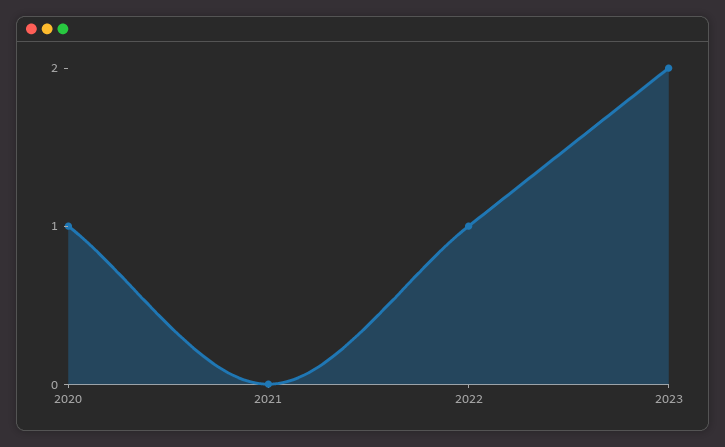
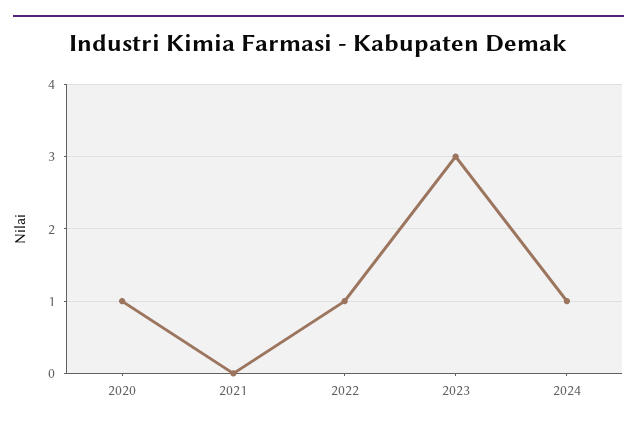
2023: 2 -> 3
2024: none -> 1

